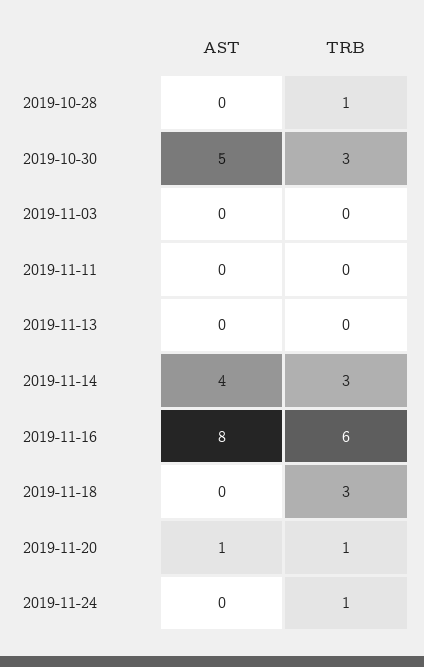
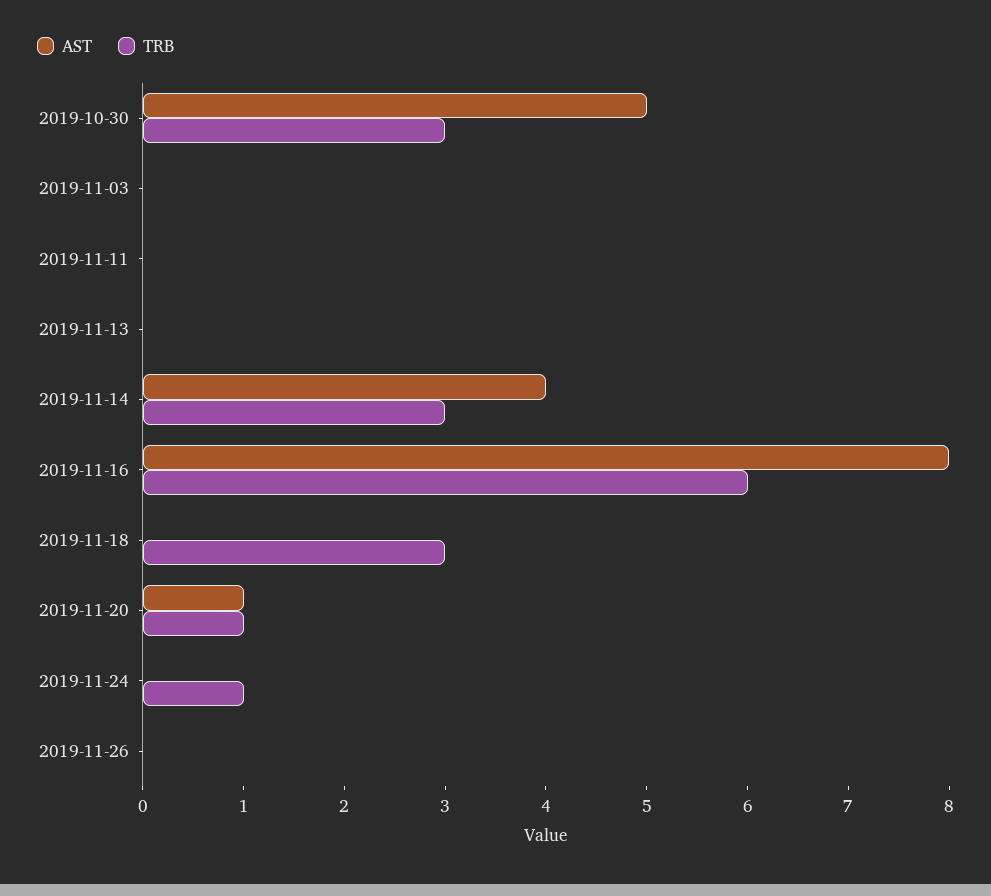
AST, 2019-10-28: 0 -> none
TRB, 2019-10-28: 1 -> none
AST, 2019-11-26: none -> 0
TRB, 2019-11-26: none -> 0

